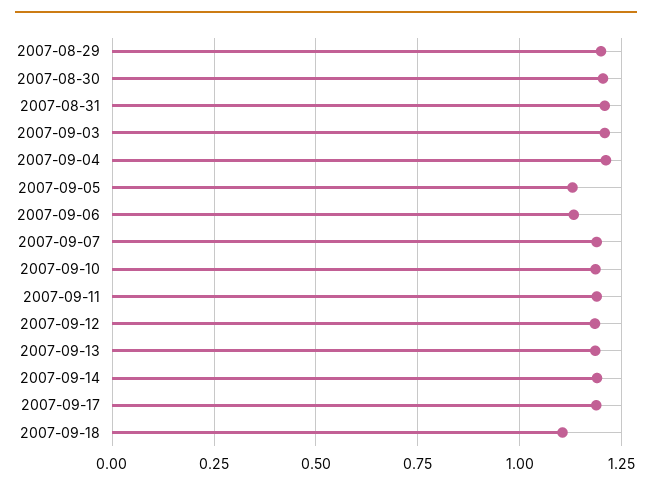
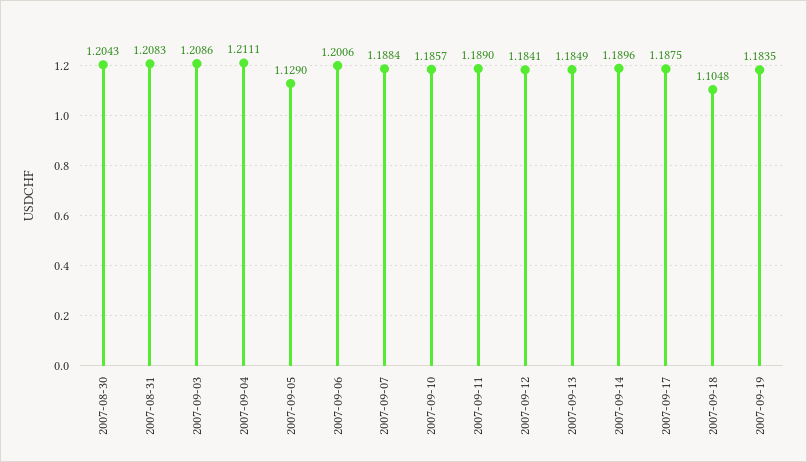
2007-08-29: 1.2 -> none
2007-09-06: 1.125 -> 1.2006
2007-09-19: none -> 1.1835

